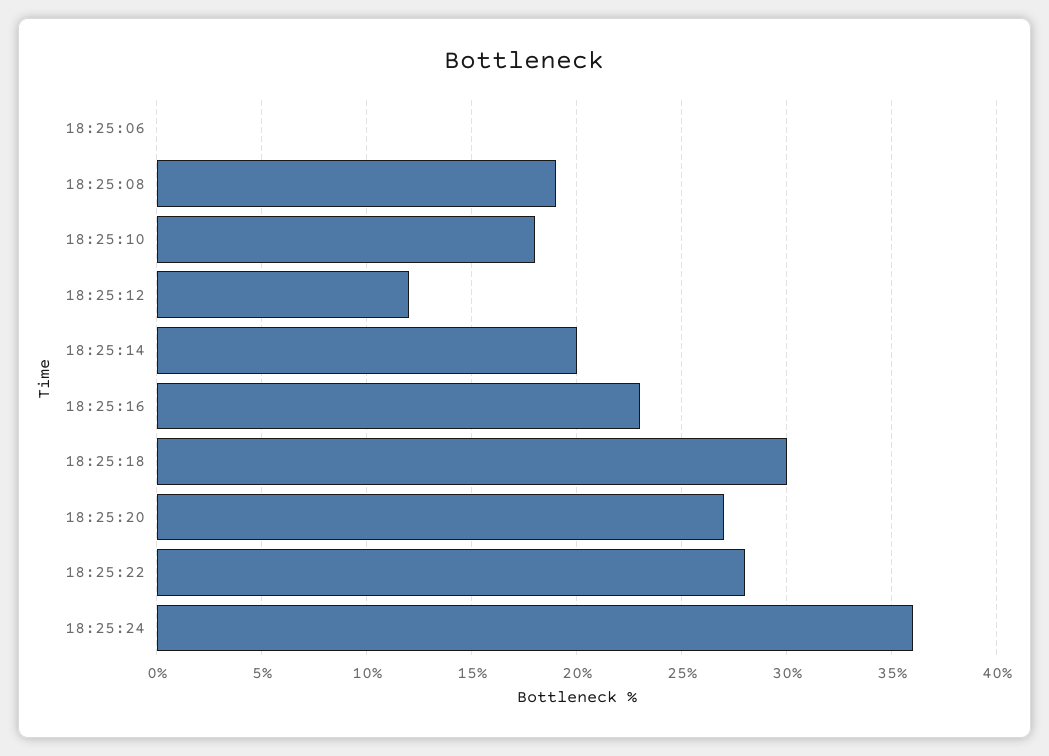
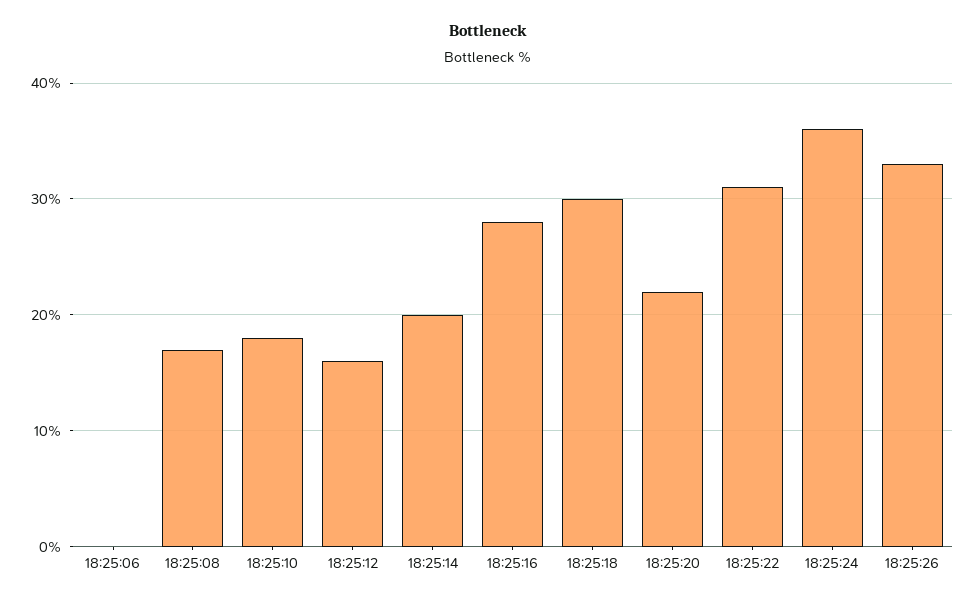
18:25:08: 19 -> 17
18:25:12: 12 -> 16
18:25:16: 23 -> 28
18:25:20: 27 -> 22
18:25:22: 28 -> 31
18:25:26: none -> 33

